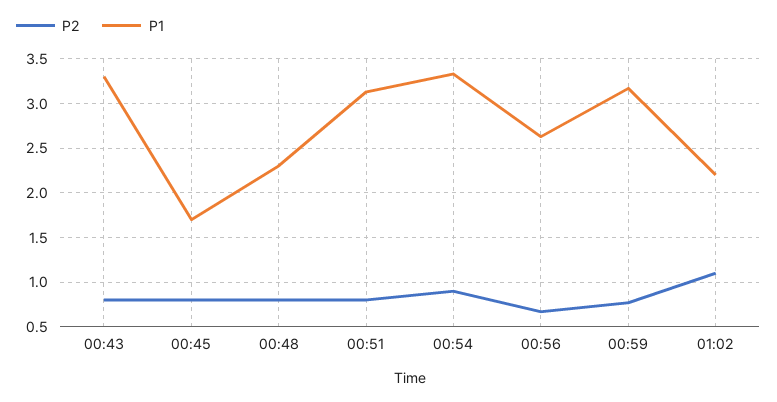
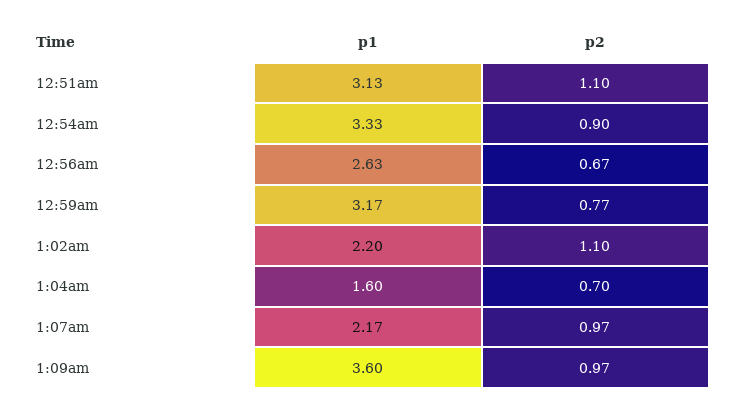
P2, 00:43: 0.8 -> none
P1, 00:43: 3.3 -> none
P2, 00:45: 0.8 -> none
P1, 00:45: 1.7 -> none
P2, 00:48: 0.8 -> none
P1, 00:48: 2.3 -> none
P2, 00:51: 0.8 -> 1.1
P1, 1:04am: none -> 1.6
P2, 1:04am: none -> 0.7
P1, 1:07am: none -> 2.17
P2, 1:07am: none -> 0.97
P1, 1:09am: none -> 3.6
P2, 1:09am: none -> 0.97

